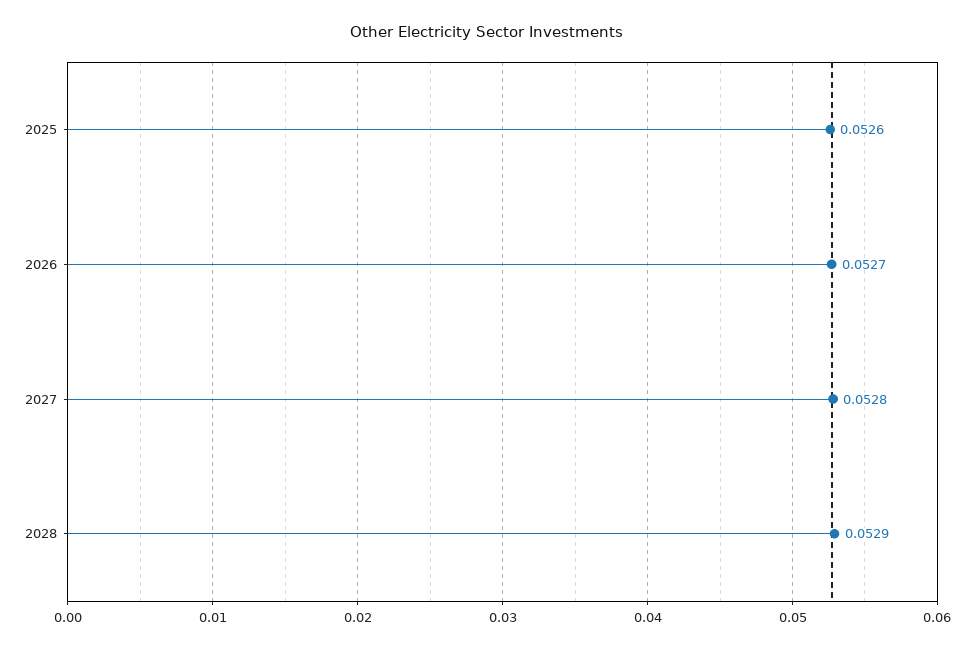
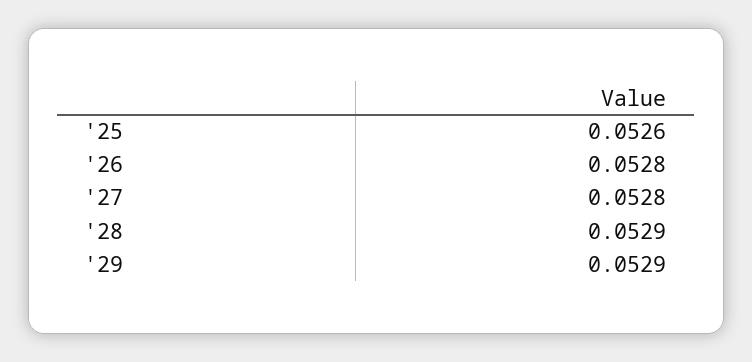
2026: 0.0527 -> 0.0528
'29: none -> 0.0529

